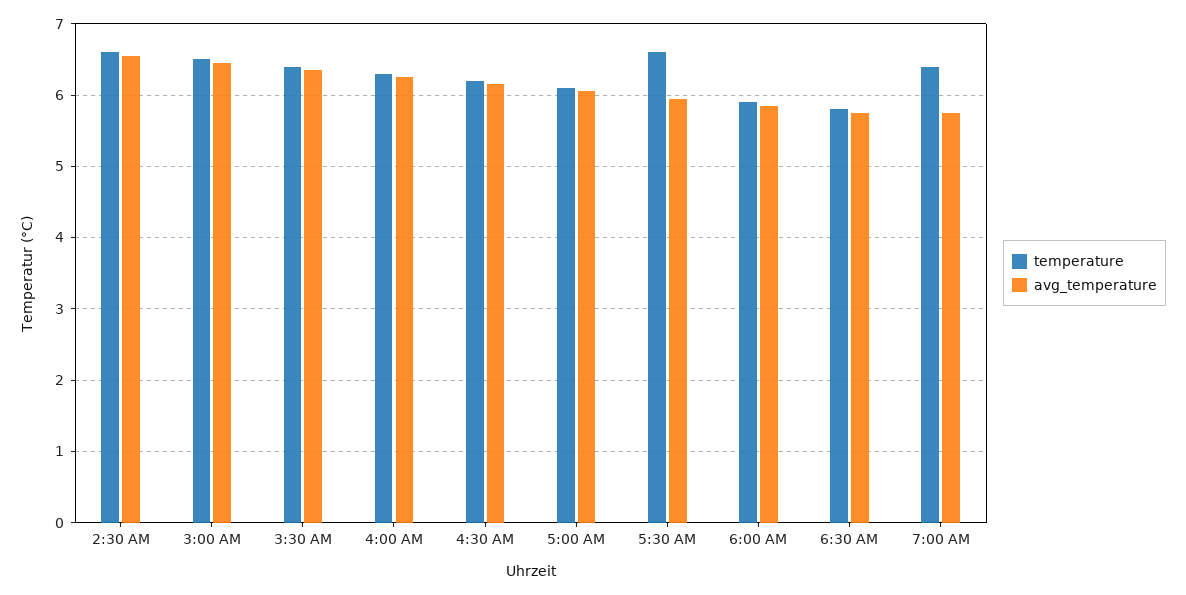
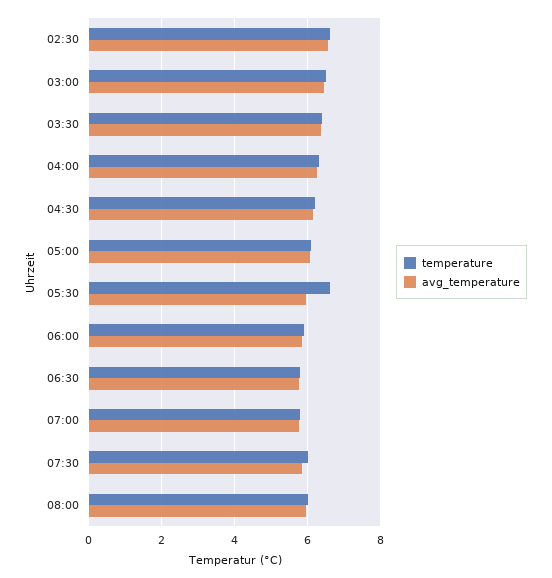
temperature, 7:00 AM: 6.4 -> 5.8
temperature, 07:30: none -> 6
avg_temperature, 07:30: none -> 5.8
temperature, 08:00: none -> 6
avg_temperature, 08:00: none -> 6

